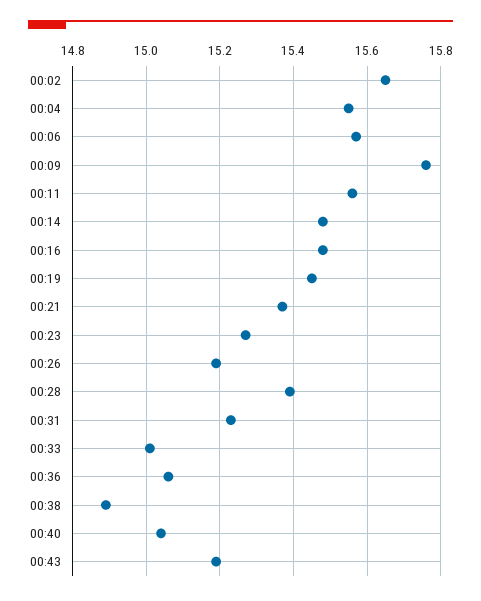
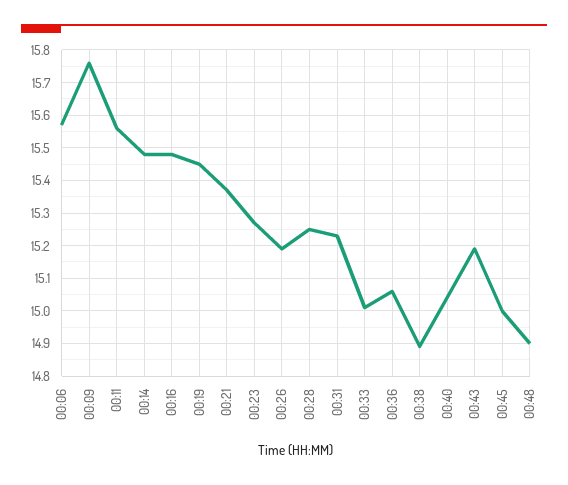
00:02: 15.65 -> none
00:04: 15.55 -> none
00:28: 15.4 -> 15.25
00:45: none -> 15
00:48: none -> 14.9

